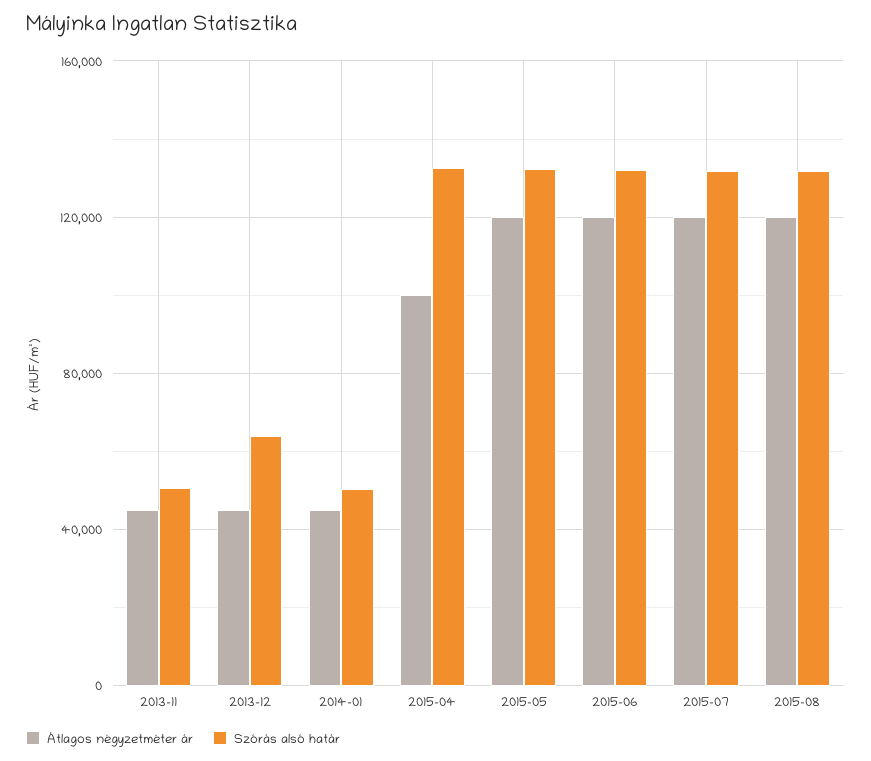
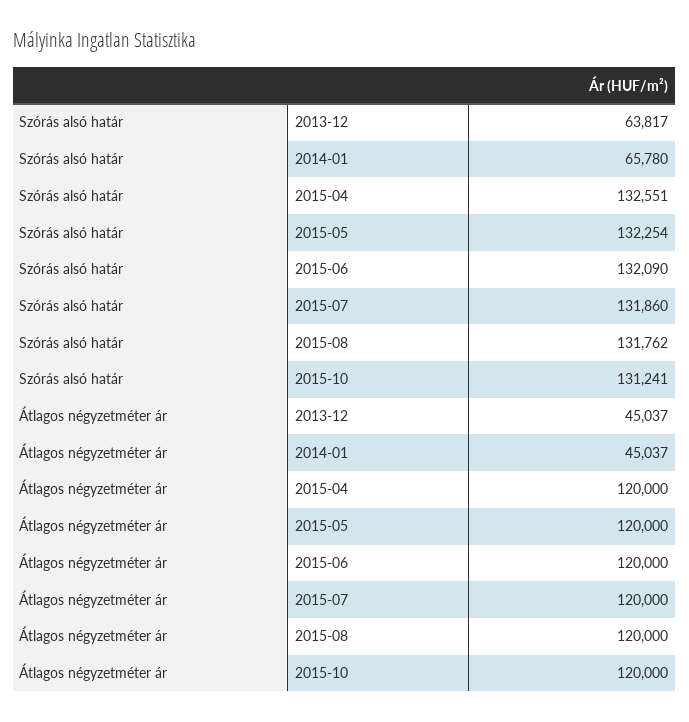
Átlagos négyzetméter ár, 2013-11: 45000 -> none
Szórás alsó határ, 2013-11: 50000 -> none
Szórás alsó határ, 2014-01: 50000 -> 65780
Átlagos négyzetméter ár, 2015-04: 100000 -> 120000
Szórás alsó határ, 2015-10: none -> 131241
Átlagos négyzetméter ár, 2015-10: none -> 120000

